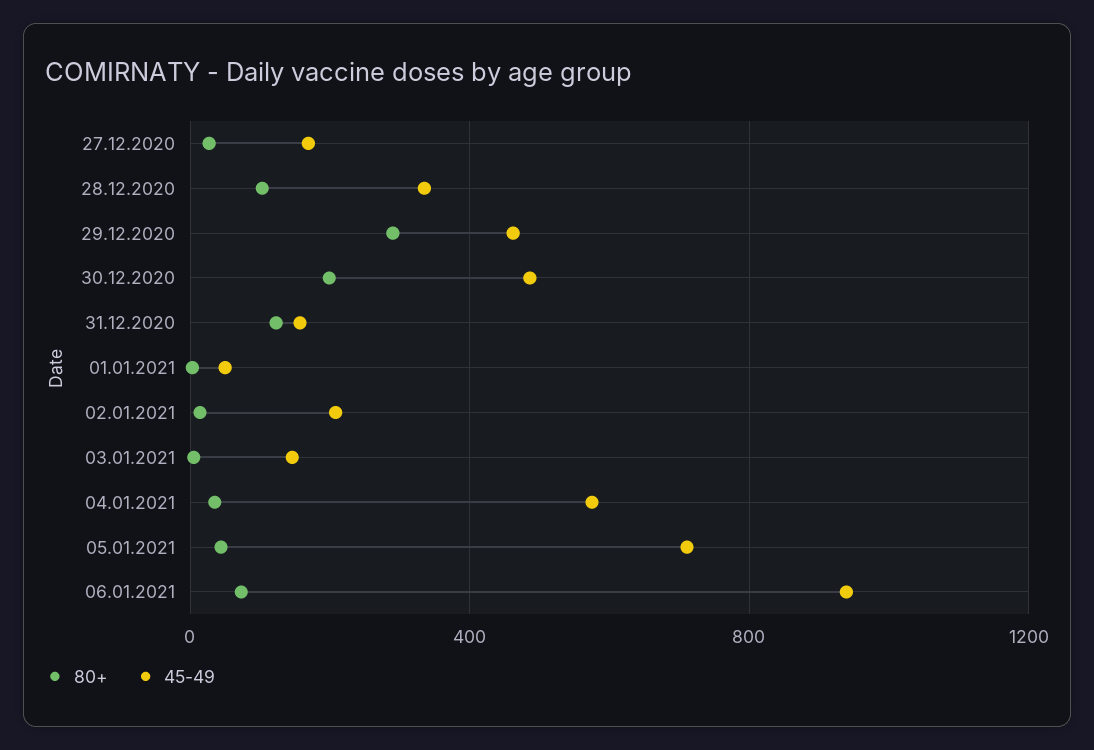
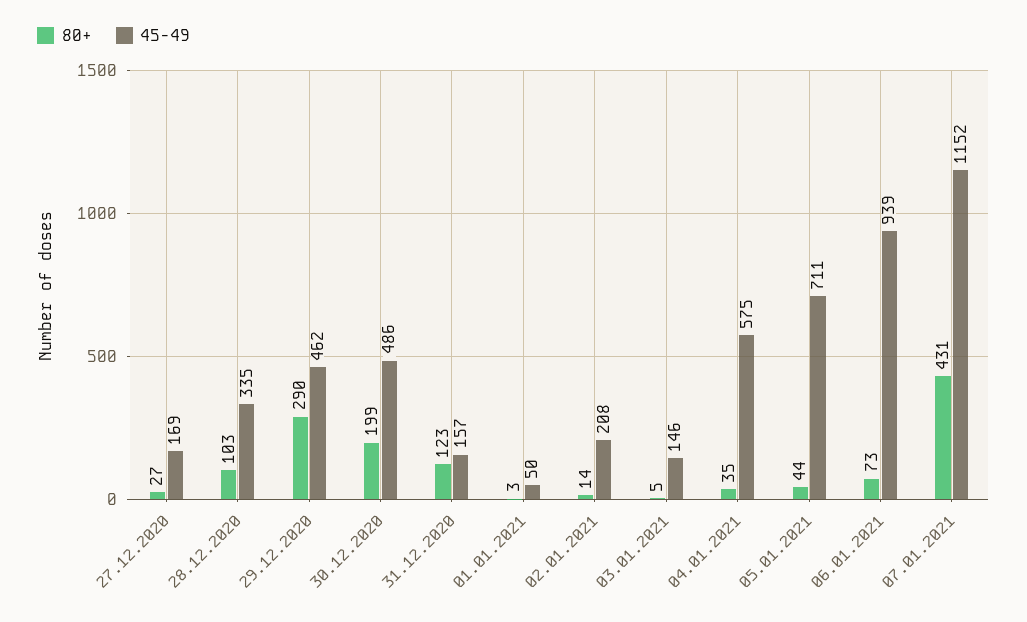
80+, 07.01.2021: none -> 431
45-49, 07.01.2021: none -> 1152

